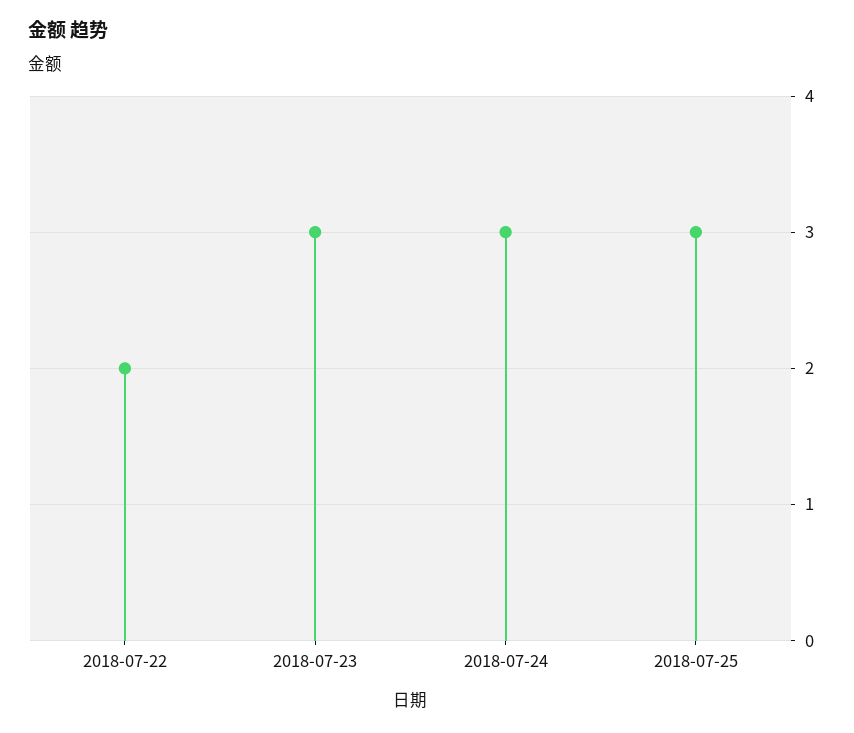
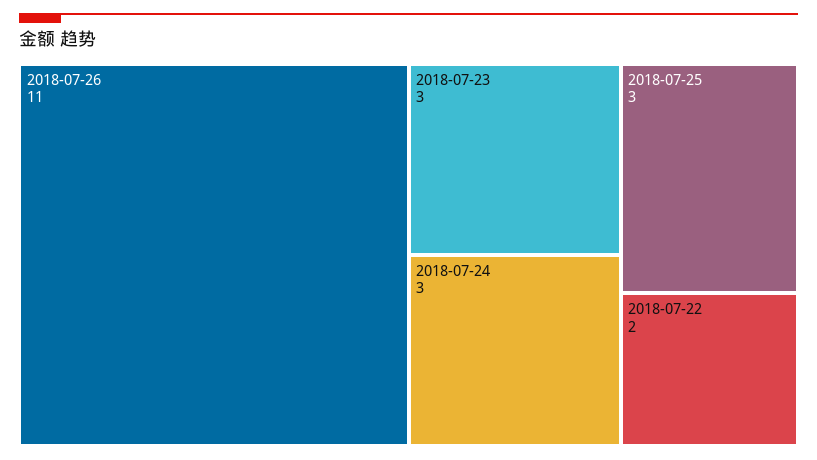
2018-07-26: none -> 11

